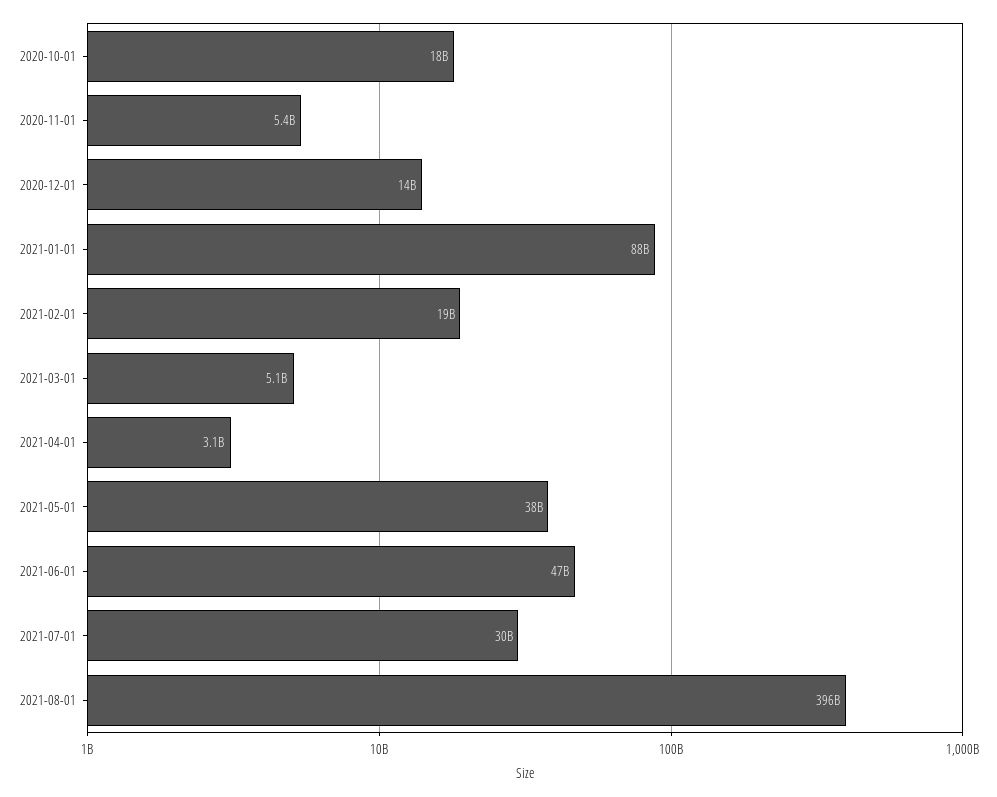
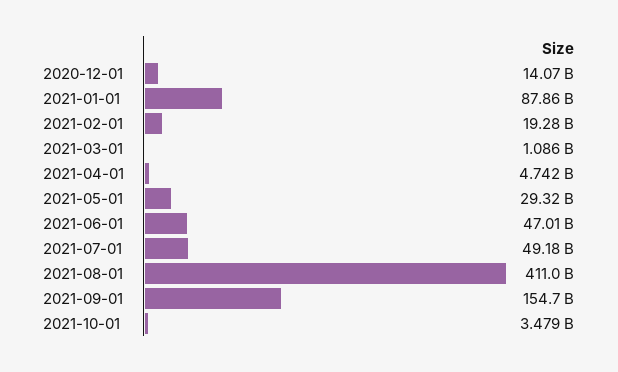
2020-10-01: 18000000000 -> none
2020-11-01: 5400000000 -> none
2021-03-01: 5100000000 -> 1086000000
2021-04-01: 3100000000 -> 4742000000
2021-05-01: 38000000000 -> 29320000000
2021-07-01: 30000000000 -> 49180000000
2021-08-01: 396000000000 -> 411000000000
2021-09-01: none -> 154700000000
2021-10-01: none -> 3479000000

